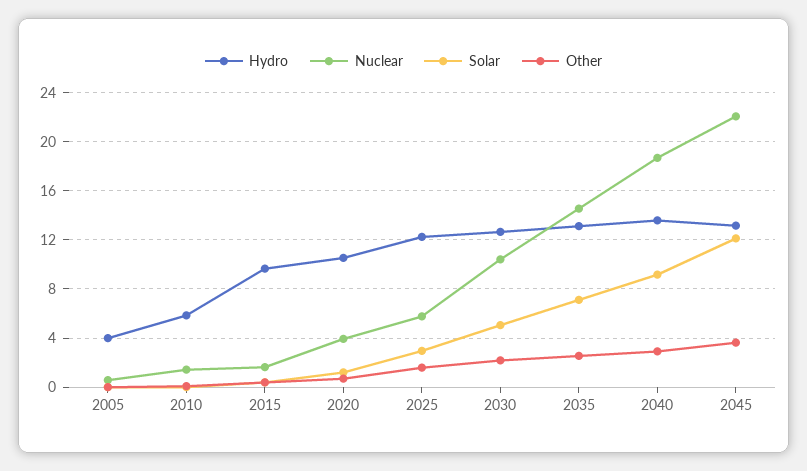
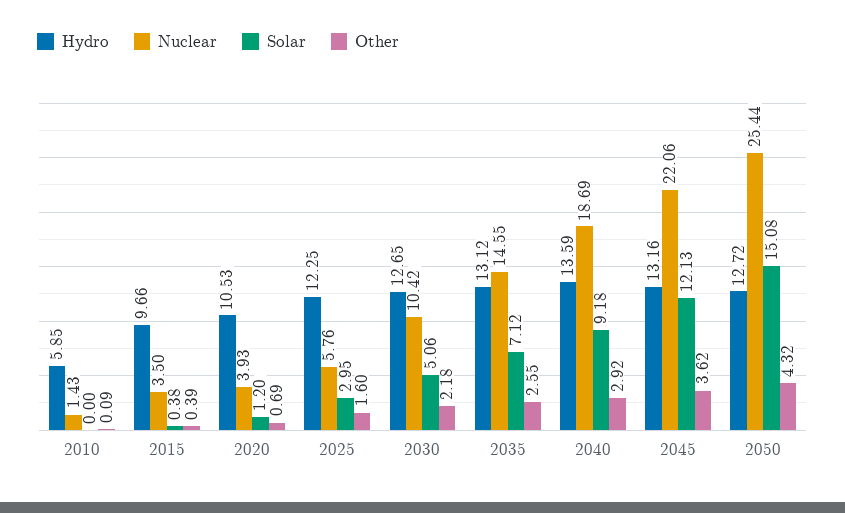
Hydro, 2005: 4 -> none
Nuclear, 2005: 0.5 -> none
Solar, 2005: 0 -> none
Other, 2005: 0 -> none
Nuclear, 2015: 1.5 -> 3.5
Hydro, 2050: none -> 12.72
Nuclear, 2050: none -> 25.44
Solar, 2050: none -> 15.08
Other, 2050: none -> 4.32

